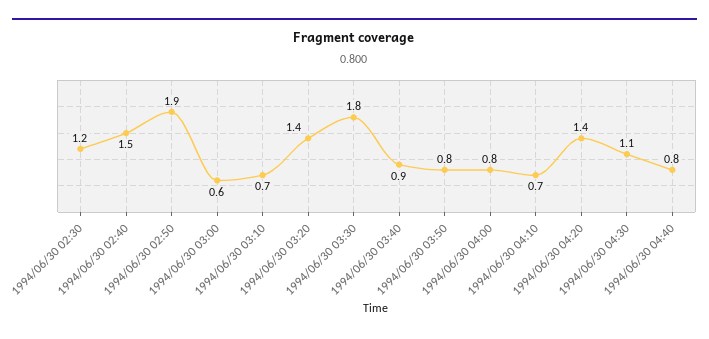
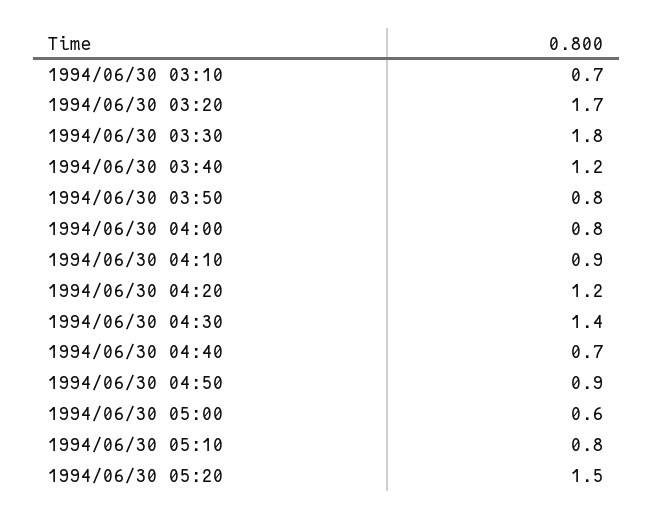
1994/06/30 02:30: 1.2 -> none
1994/06/30 02:40: 1.5 -> none
1994/06/30 02:50: 1.9 -> none
1994/06/30 03:00: 0.6 -> none
1994/06/30 03:20: 1.4 -> 1.7
1994/06/30 03:40: 0.9 -> 1.2
1994/06/30 04:10: 0.7 -> 0.9
1994/06/30 04:20: 1.4 -> 1.2
1994/06/30 04:30: 1.1 -> 1.4
1994/06/30 04:40: 0.8 -> 0.7
1994/06/30 04:50: none -> 0.9
1994/06/30 05:00: none -> 0.6
1994/06/30 05:10: none -> 0.8
1994/06/30 05:20: none -> 1.5

